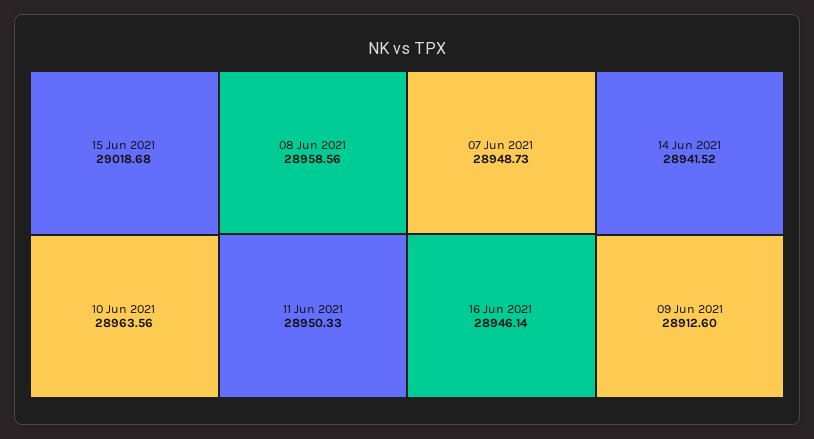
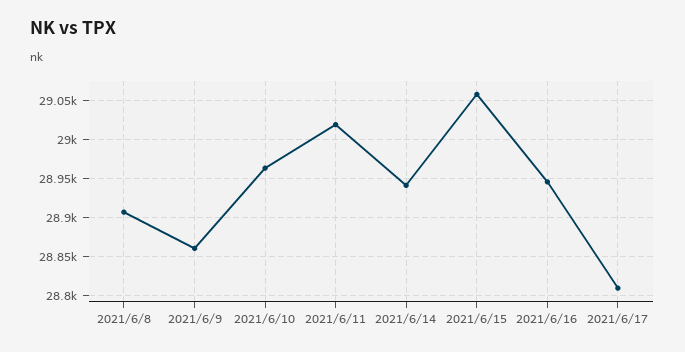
15 Jun 2021: 29018.68 -> 29060
08 Jun 2021: 28958.56 -> 28910
11 Jun 2021: 28950.33 -> 29020
07 Jun 2021: 28948.73 -> none
09 Jun 2021: 28912.6 -> 28860
2021/6/17: none -> 28810

